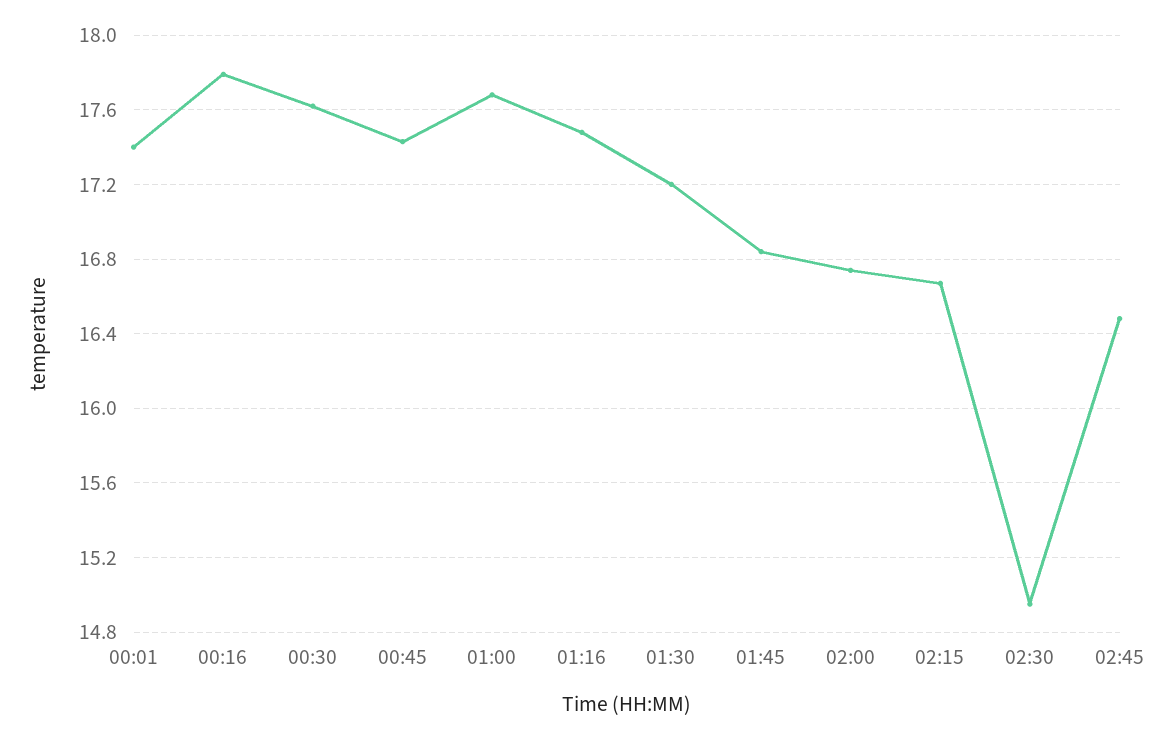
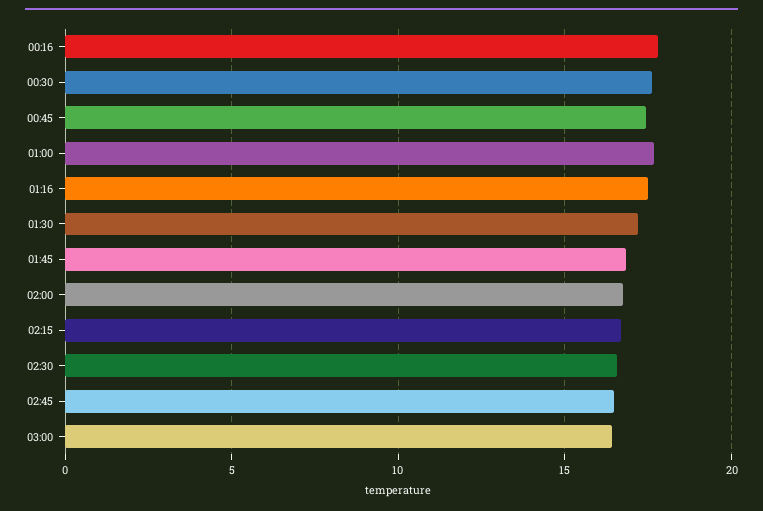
00:01: 17.4 -> none
02:30: 14.95 -> 16.5
03:00: none -> 16.5

